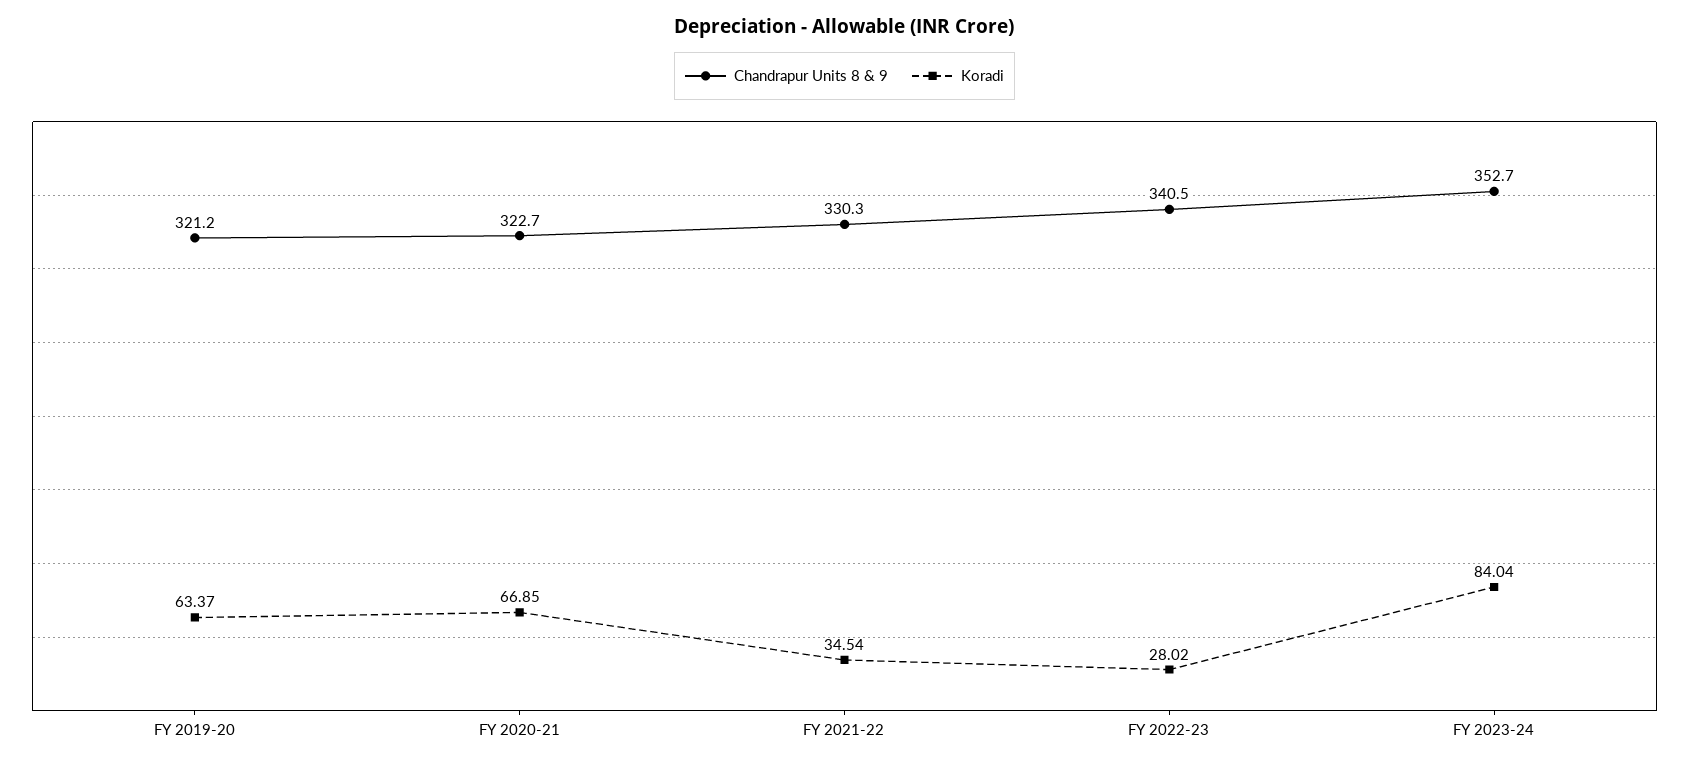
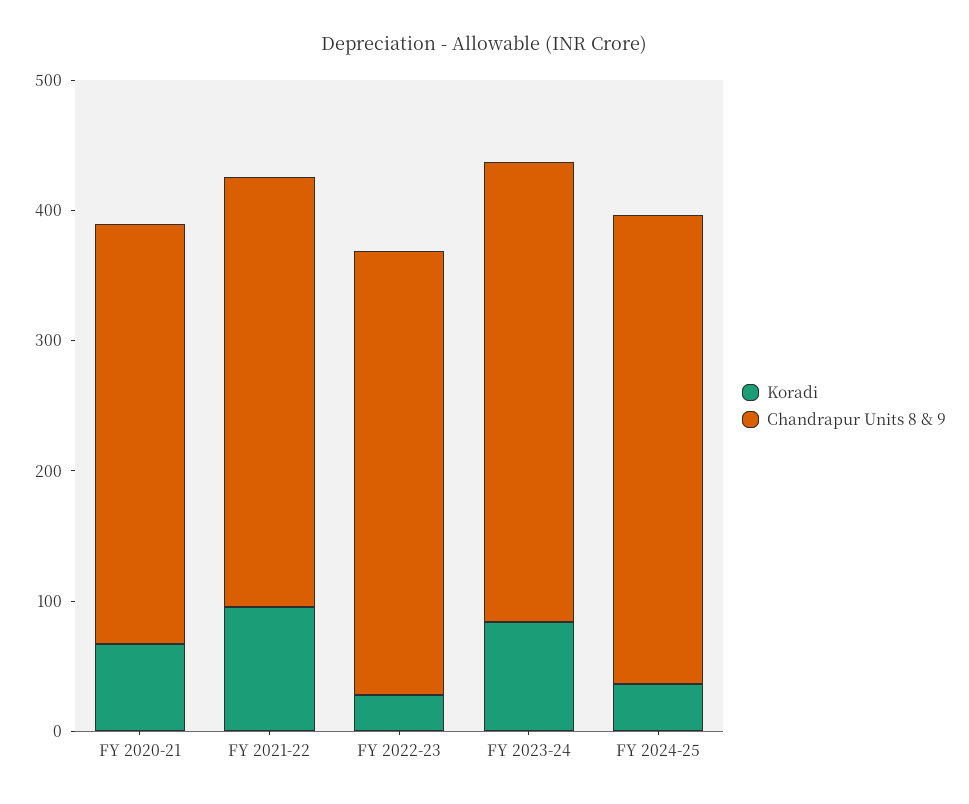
Chandrapur Units 8 & 9, FY 2019-20: 321.2 -> none
Koradi, FY 2019-20: 63.37 -> none
Koradi, FY 2021-22: 34.54 -> 100
Koradi, FY 2024-25: none -> 40
Chandrapur Units 8 & 9, FY 2024-25: none -> 360

